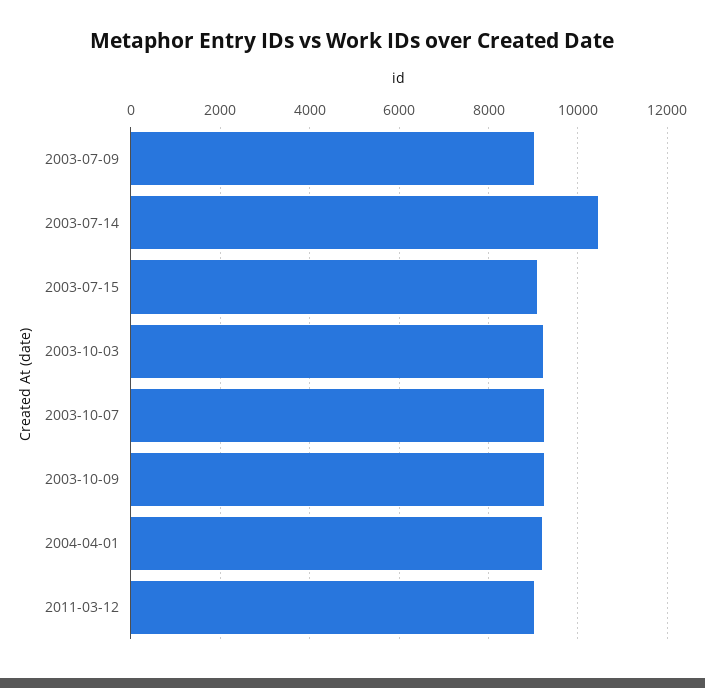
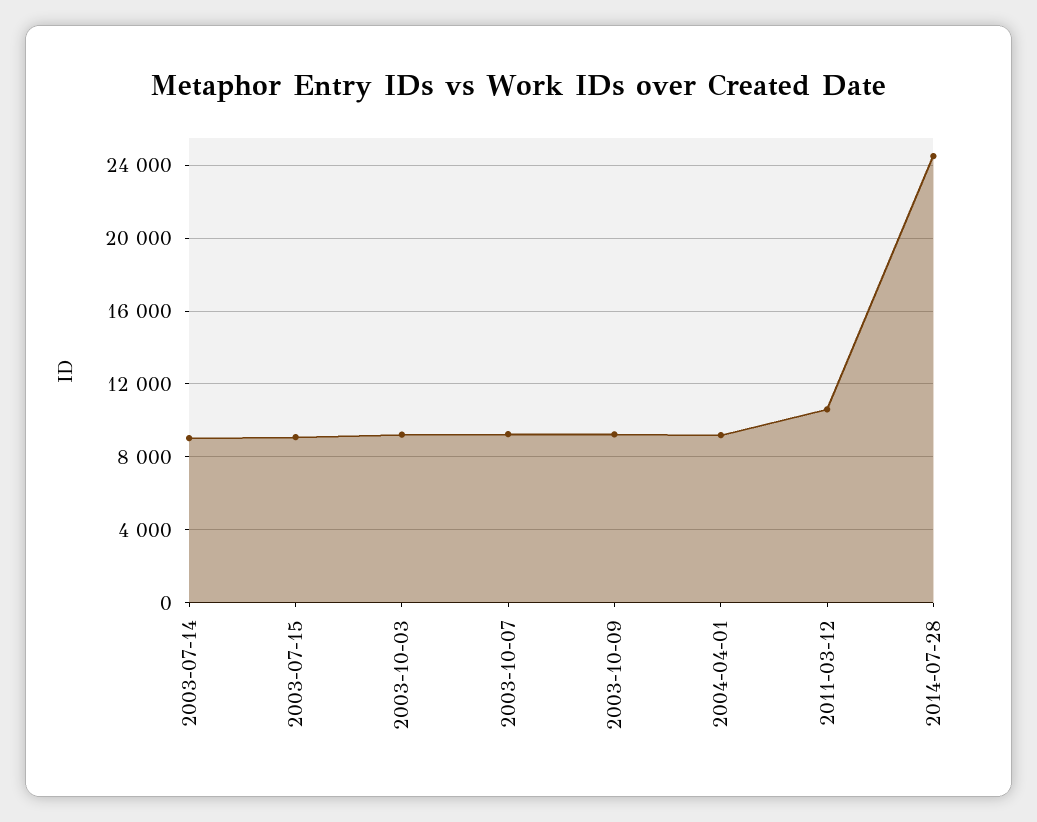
2003-07-09: 9000 -> none
2003-07-14: 10400 -> 9000
2011-03-12: 9000 -> 10500
2014-07-28: none -> 24500

